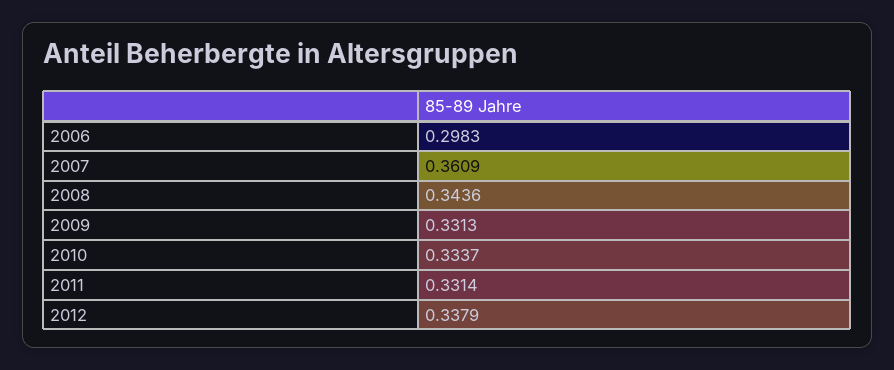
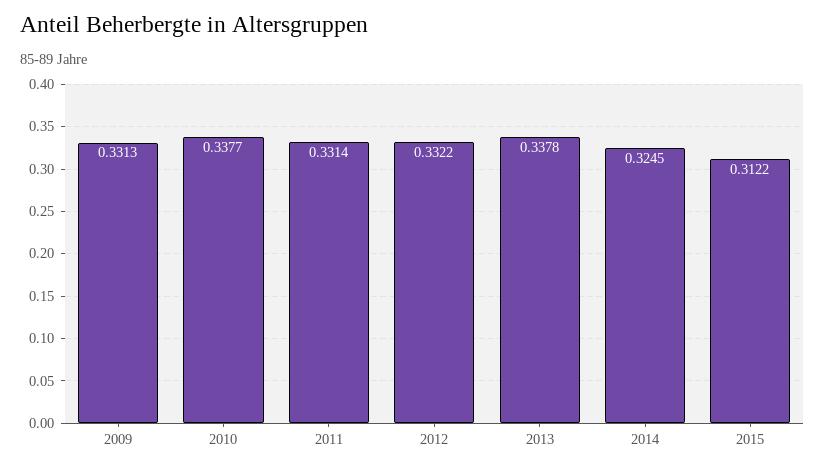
2006: 0.2983 -> none
2007: 0.3609 -> none
2008: 0.3436 -> none
2010: 0.3337 -> 0.3377
2012: 0.3379 -> 0.3322
2013: none -> 0.3378
2014: none -> 0.3245
2015: none -> 0.3122

